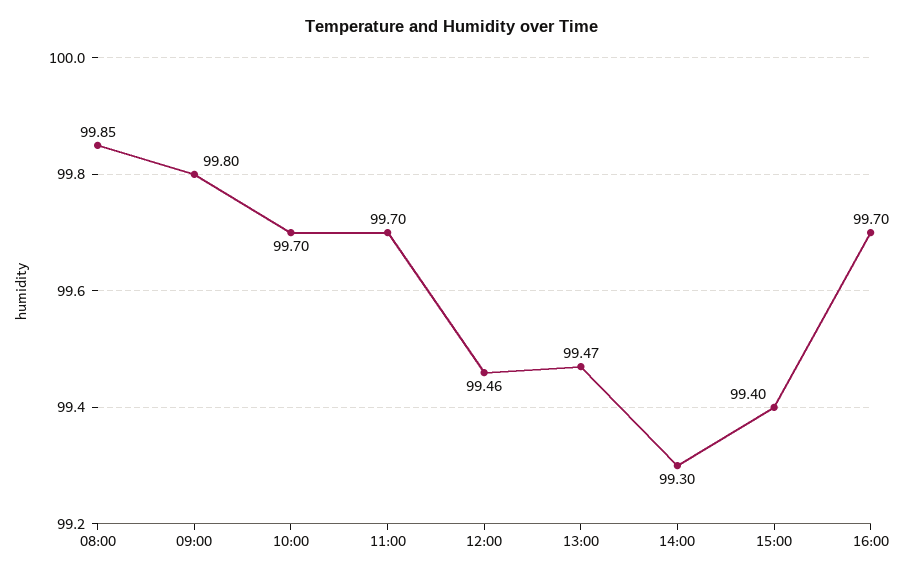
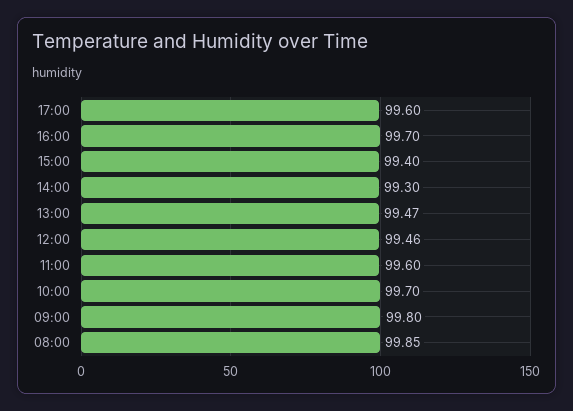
11:00: 99.7 -> 99.6
17:00: none -> 99.6

